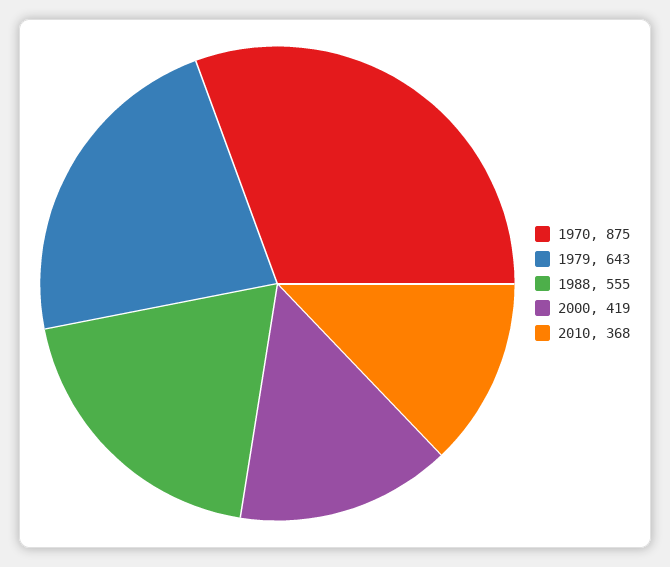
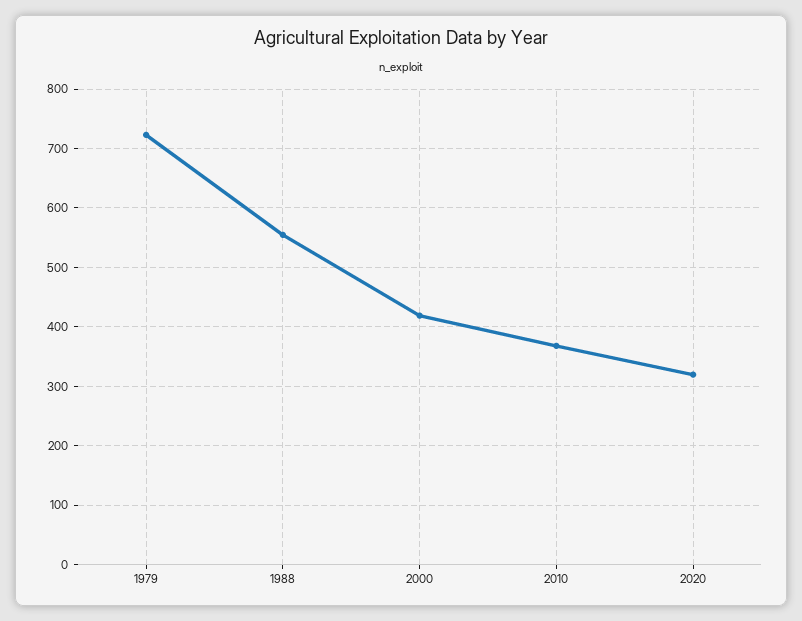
1970: 875 -> none
1979: 643 -> 720
2020: none -> 320

